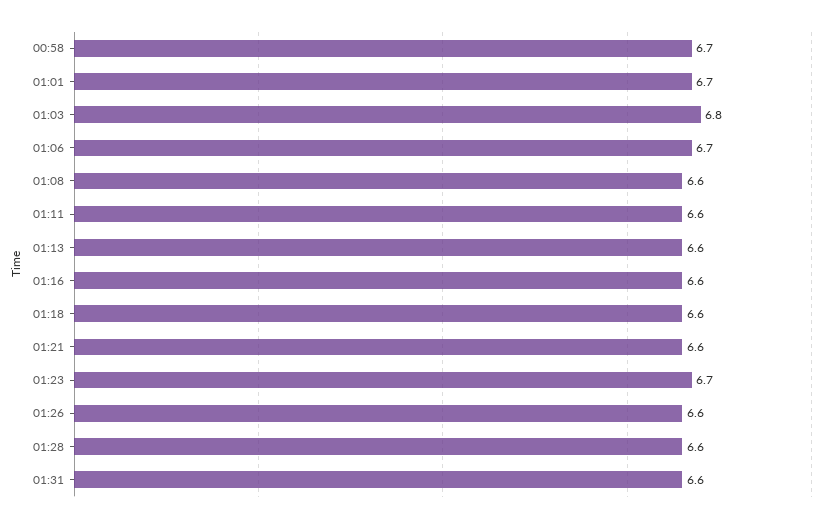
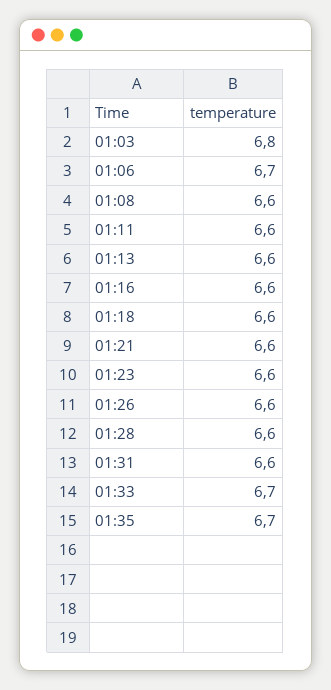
00:58: 6.7 -> none
01:01: 6.7 -> none
01:23: 6.7 -> 6.6
01:33: none -> 6.7
01:35: none -> 6.7

